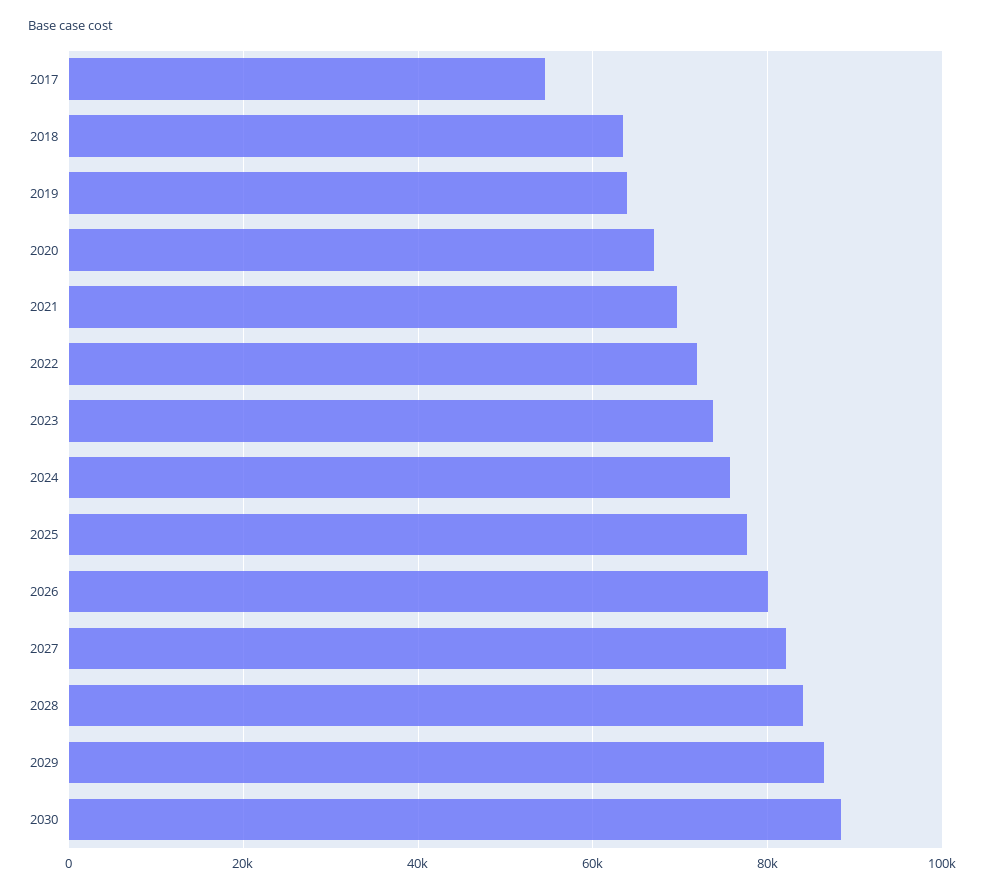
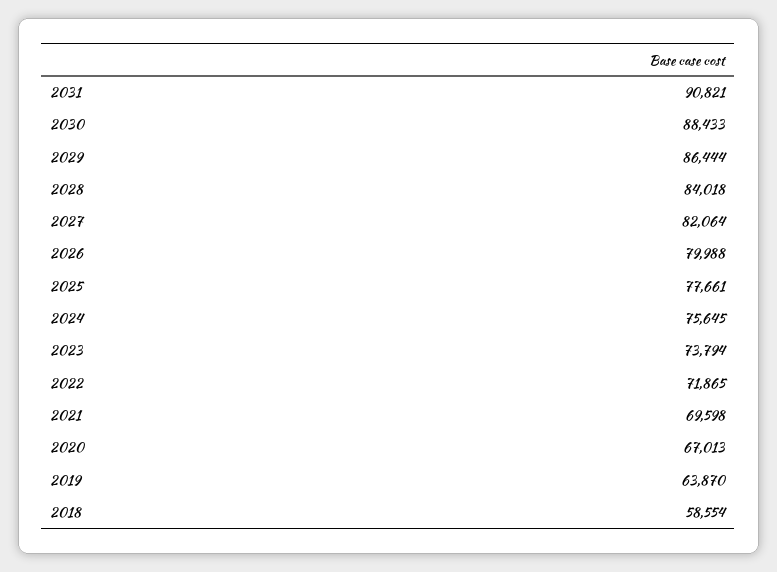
2017: 54000 -> none
2018: 64000 -> 58554
2031: none -> 90821

